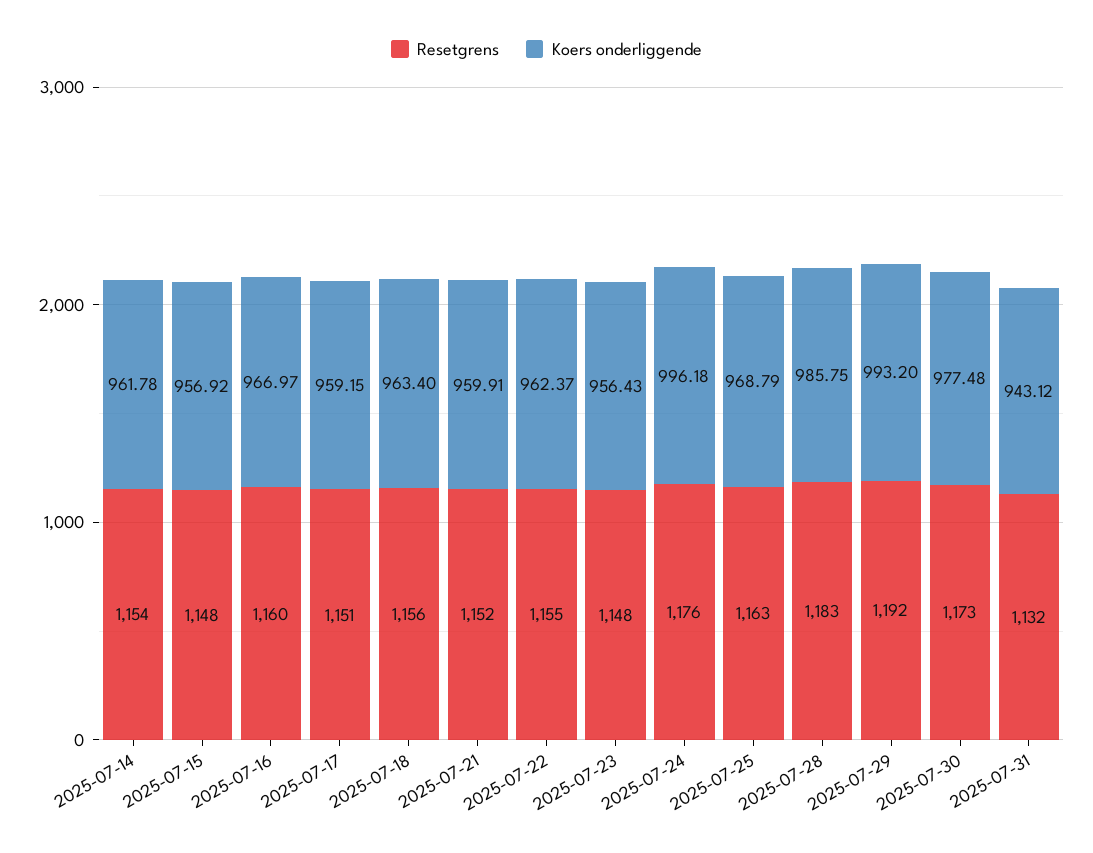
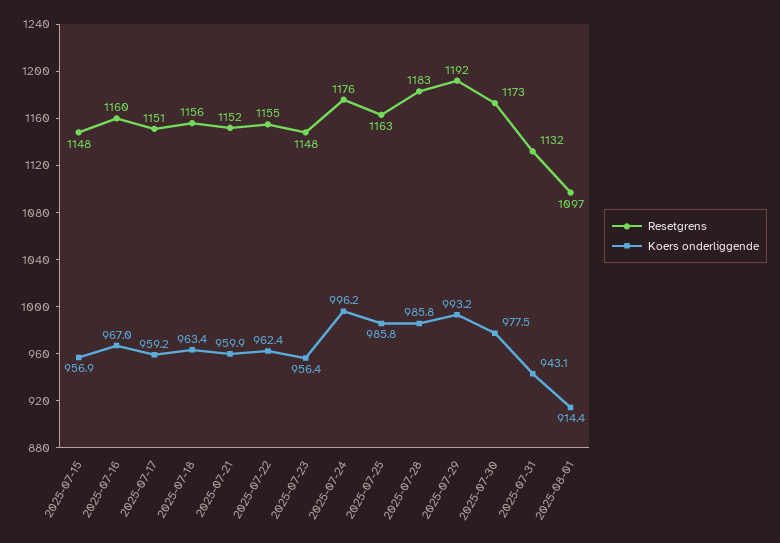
Resetgrens, 2025-07-14: 1154 -> none
Koers onderliggende, 2025-07-14: 961.78 -> none
Koers onderliggende, 2025-07-25: 968.79 -> 985.8
Resetgrens, 2025-08-01: none -> 1097
Koers onderliggende, 2025-08-01: none -> 914.4

